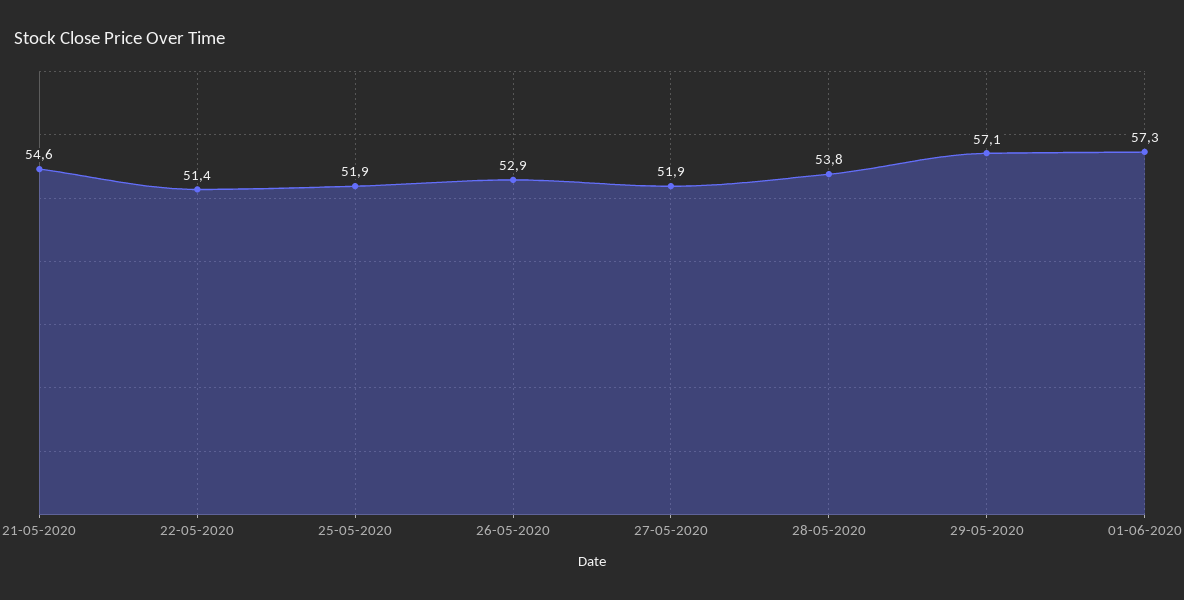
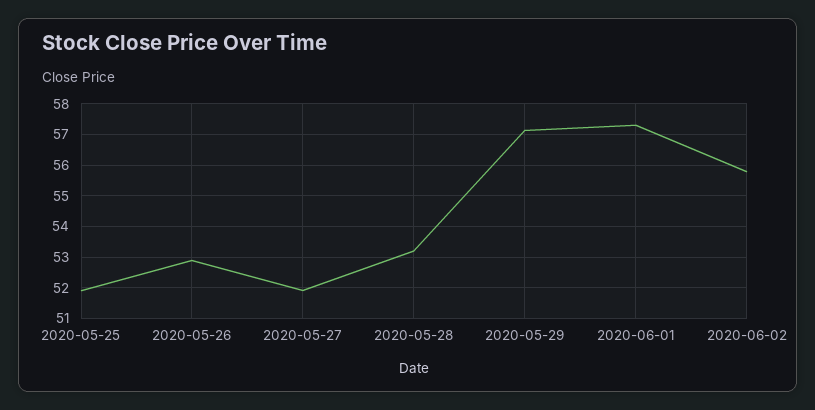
21-05-2020: 54.6 -> none
22-05-2020: 51.4 -> none
28-05-2020: 53.8 -> 53.2
2020-06-02: none -> 55.8

